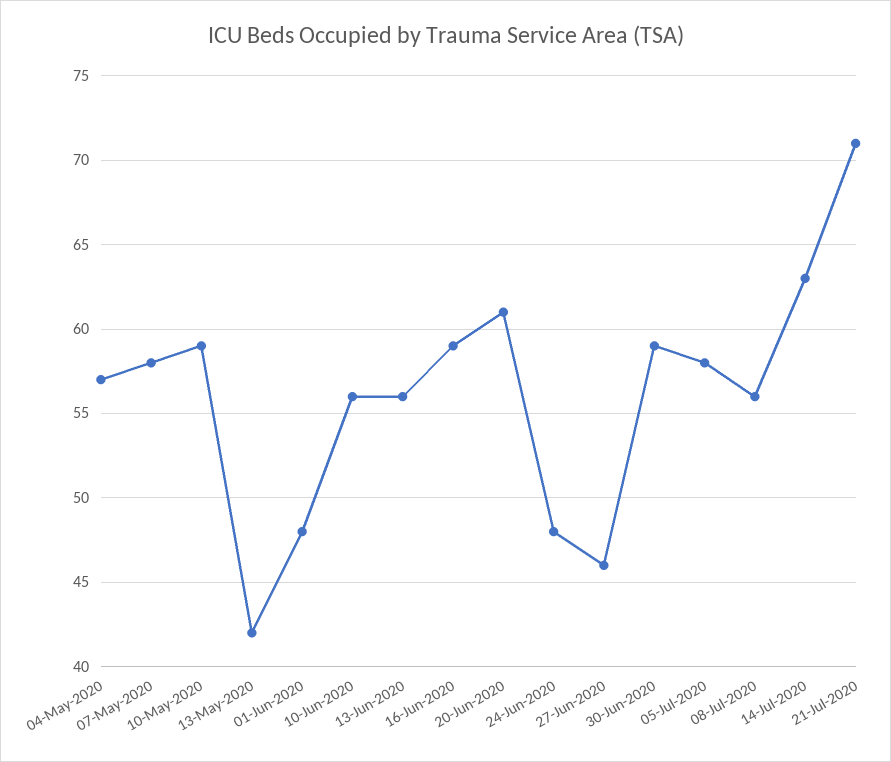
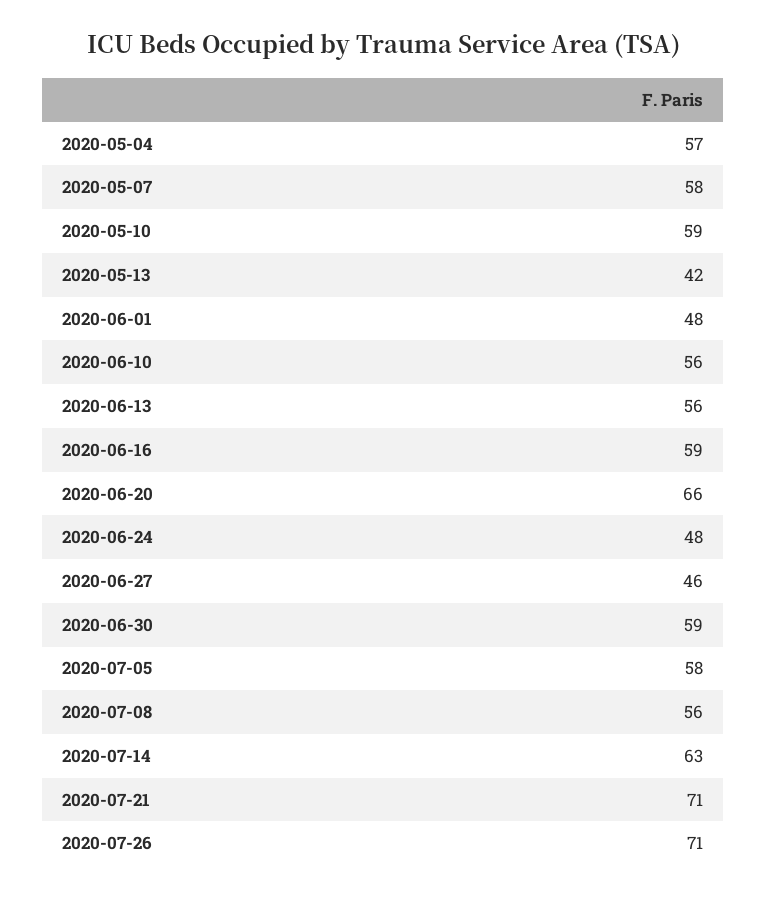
20-Jun-2020: 61 -> 66
2020-07-26: none -> 71

